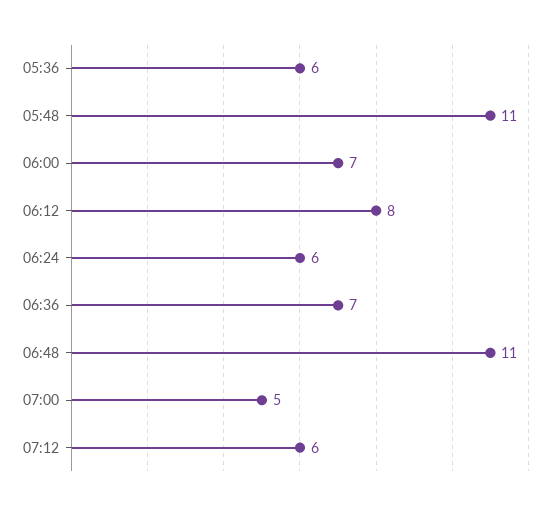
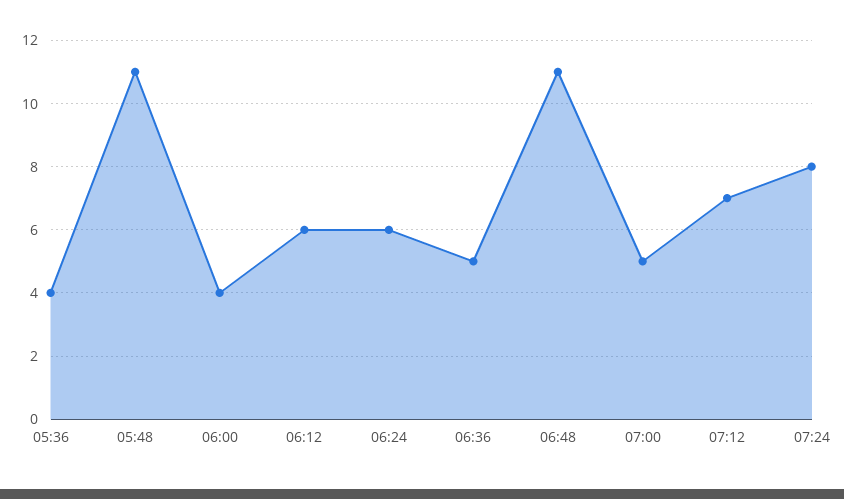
05:36: 6 -> 4
06:00: 7 -> 4
06:12: 8 -> 6
06:36: 7 -> 5
07:12: 6 -> 7
07:24: none -> 8

